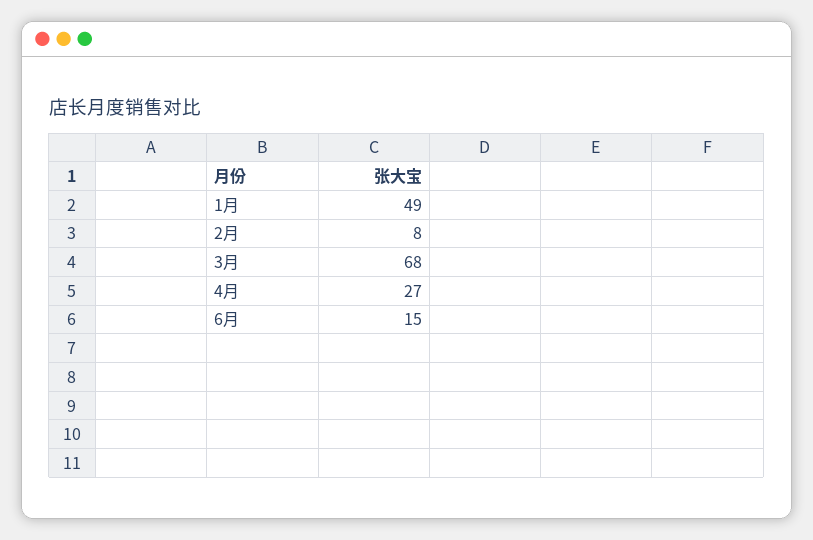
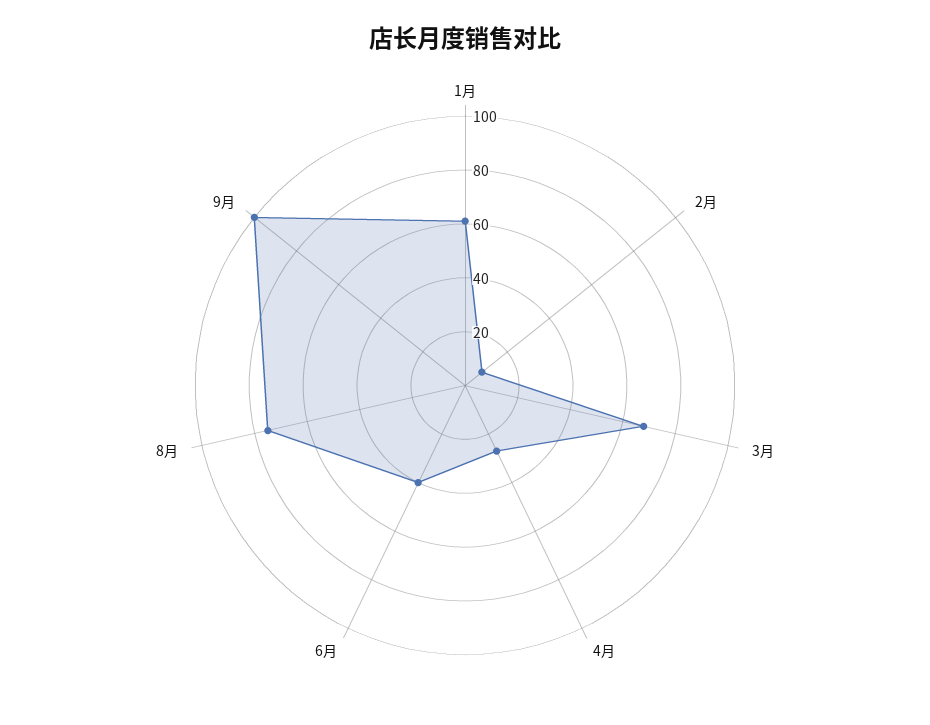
1月: 49 -> 60
6月: 15 -> 40
8月: none -> 75
9月: none -> 100

